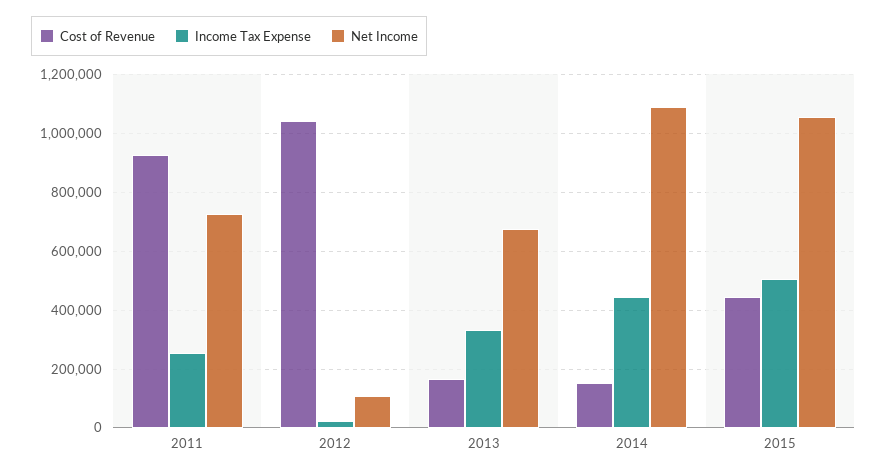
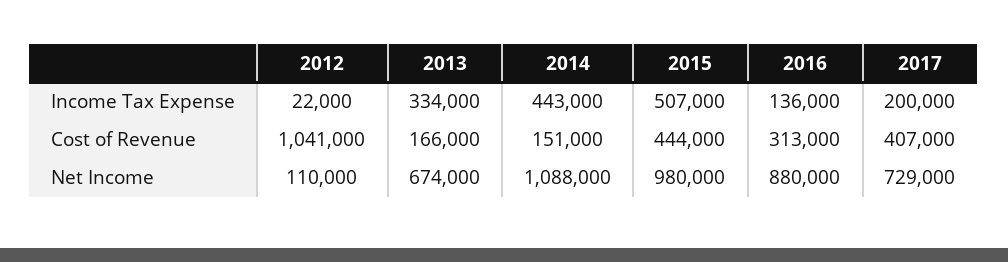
Cost of Revenue, 2011: 925000 -> none
Income Tax Expense, 2011: 250000 -> none
Net Income, 2011: 725000 -> none
Net Income, 2015: 1050000 -> 980000
Income Tax Expense, 2016: none -> 136000
Income Tax Expense, 2017: none -> 200000
Cost of Revenue, 2016: none -> 313000
Cost of Revenue, 2017: none -> 407000
Net Income, 2016: none -> 880000
Net Income, 2017: none -> 729000

